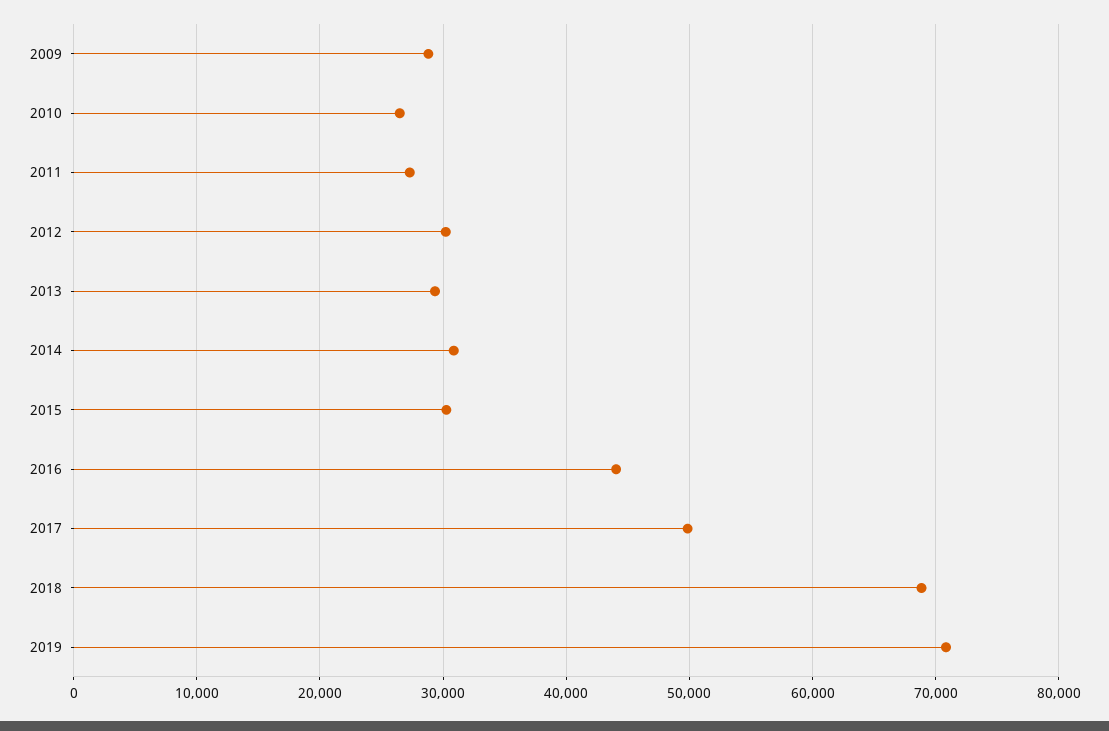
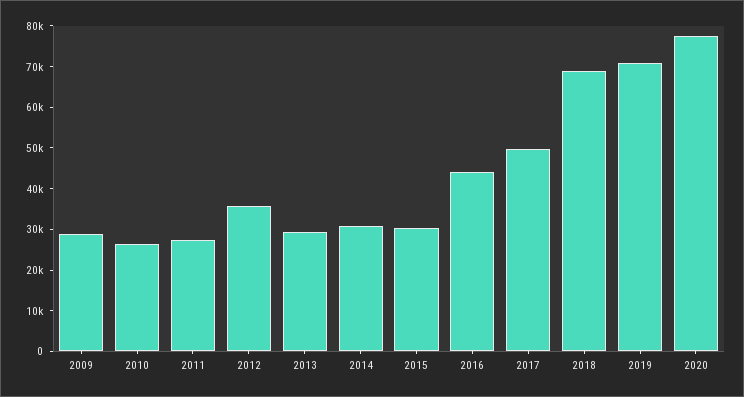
2012: 30000 -> 36000
2020: none -> 78000

